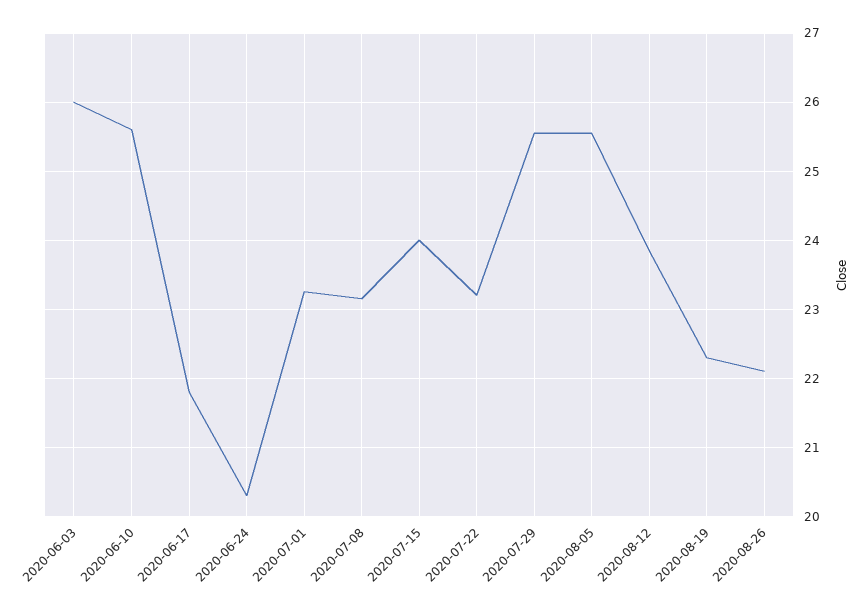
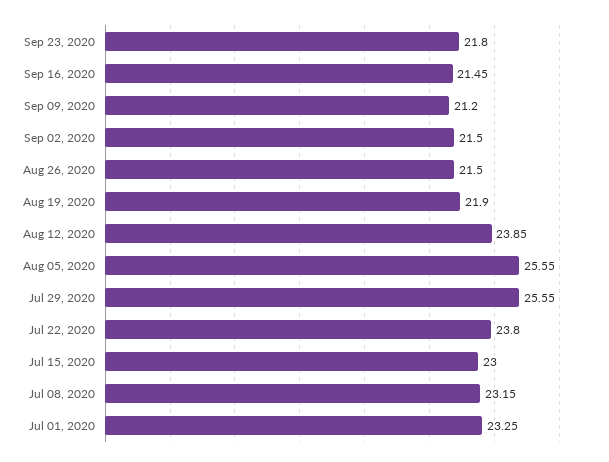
2020-06-03: 26 -> none
2020-06-10: 25.6 -> none
2020-06-17: 21.8 -> none
2020-06-24: 20.3 -> none
2020-07-15: 24 -> 23
2020-07-22: 23.2 -> 23.8
2020-08-19: 22.3 -> 21.9
2020-08-26: 22.1 -> 21.5
Sep 23, 2020: none -> 21.8
Sep 16, 2020: none -> 21.45
Sep 09, 2020: none -> 21.2
Sep 02, 2020: none -> 21.5

